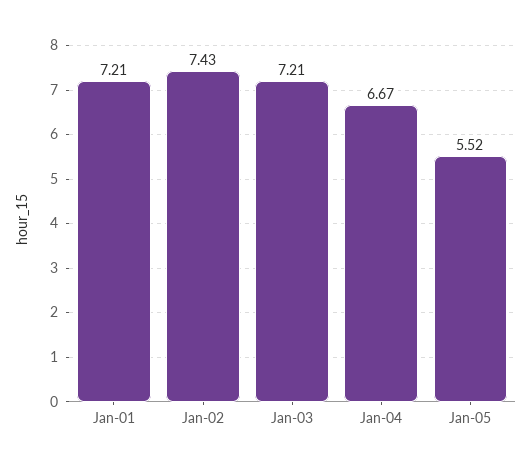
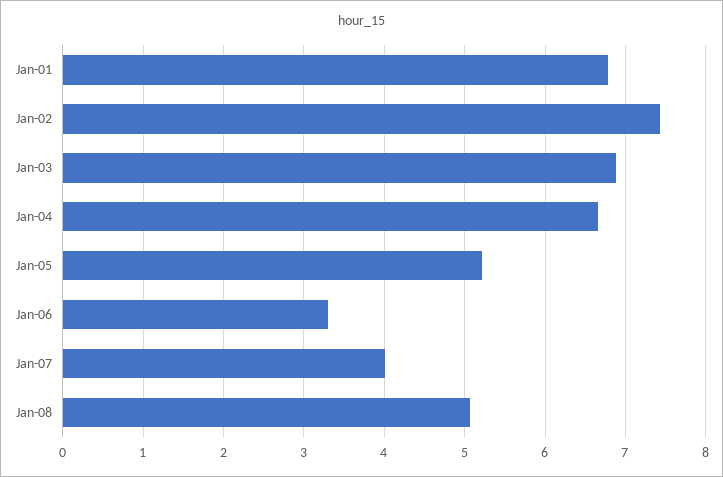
Jan-01: 7.21 -> 6.8
Jan-03: 7.21 -> 6.9
Jan-05: 5.52 -> 5.2
Jan-06: none -> 3.3
Jan-07: none -> 4
Jan-08: none -> 5.1

